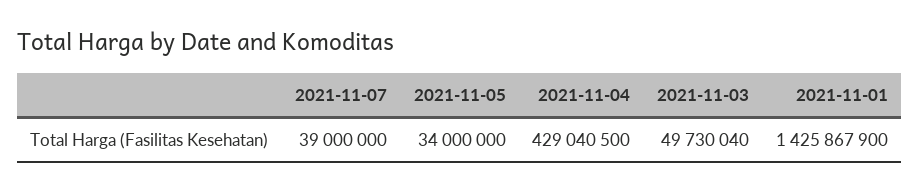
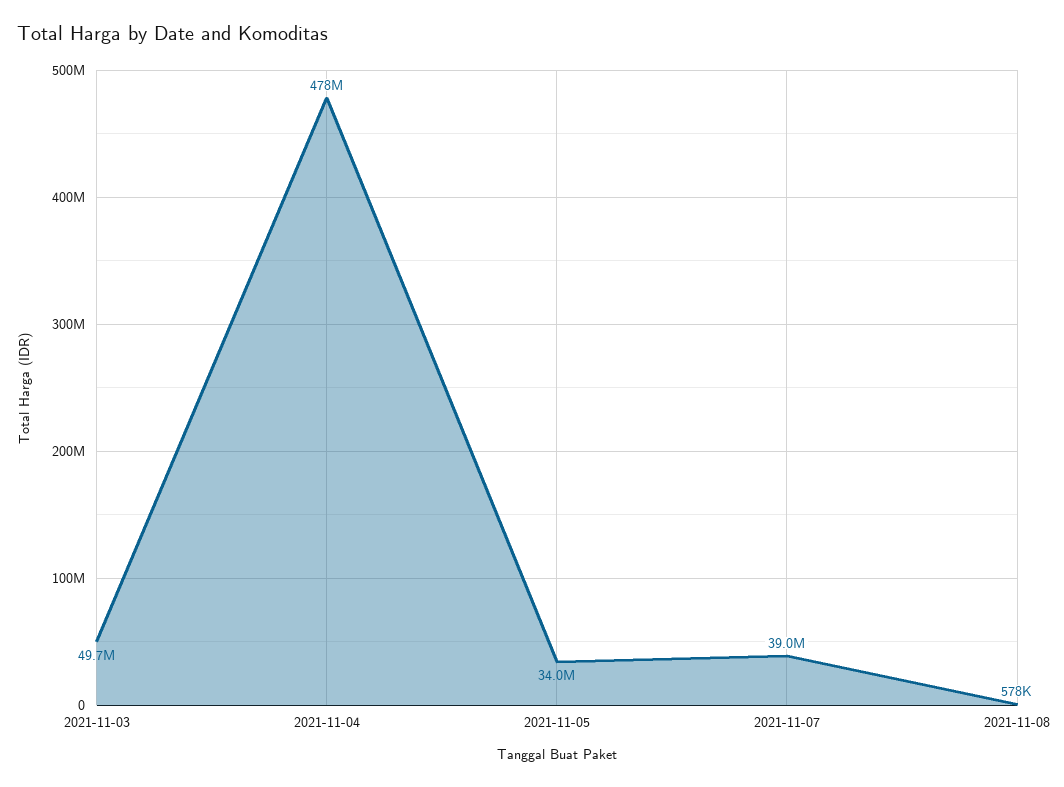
2021-11-04: 429040500 -> 478000000
2021-11-01: 1425867900 -> none
2021-11-08: none -> 578000

